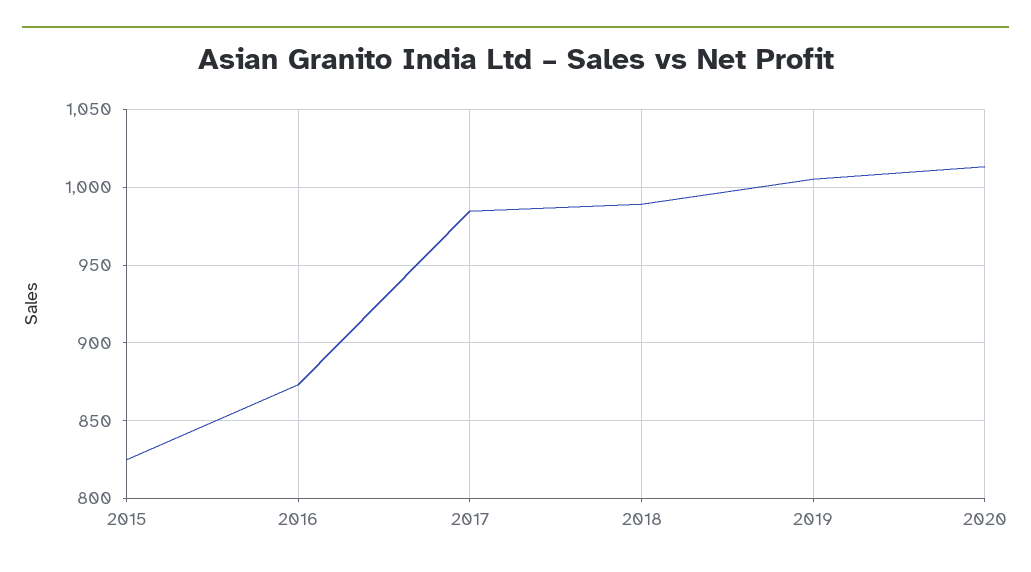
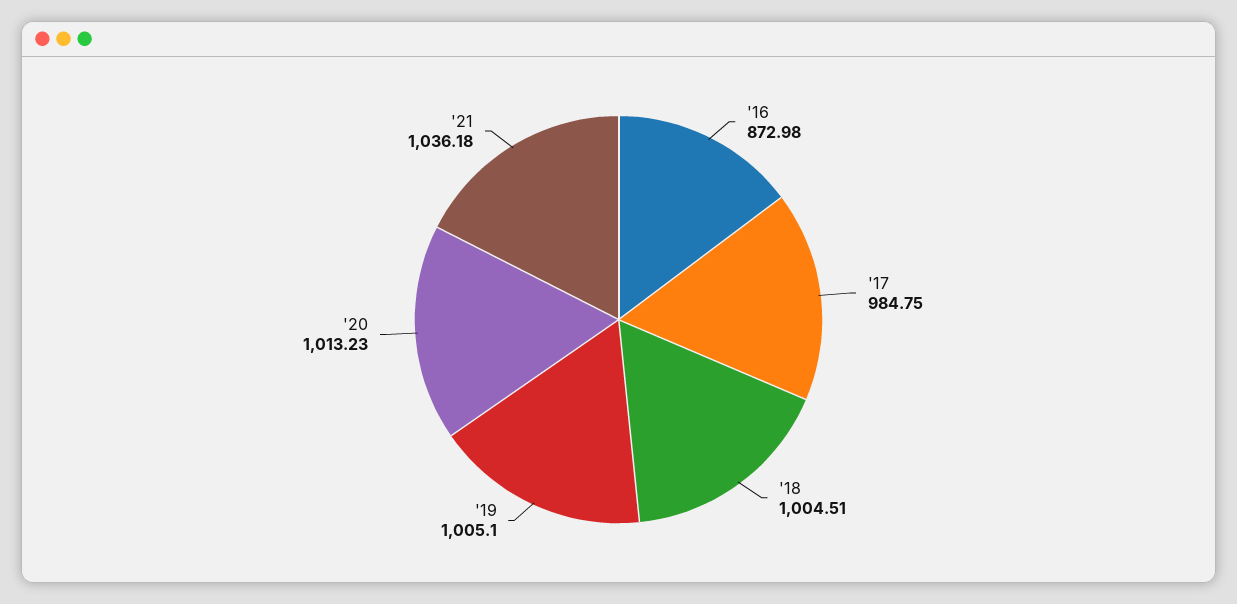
2015: 825 -> none
2018: 990 -> 1004.51
'21: none -> 1036.18

